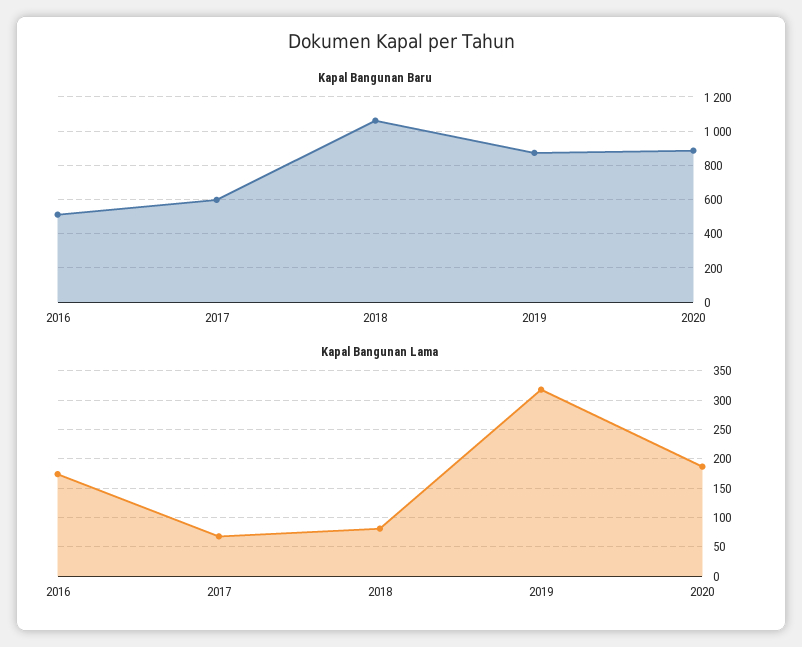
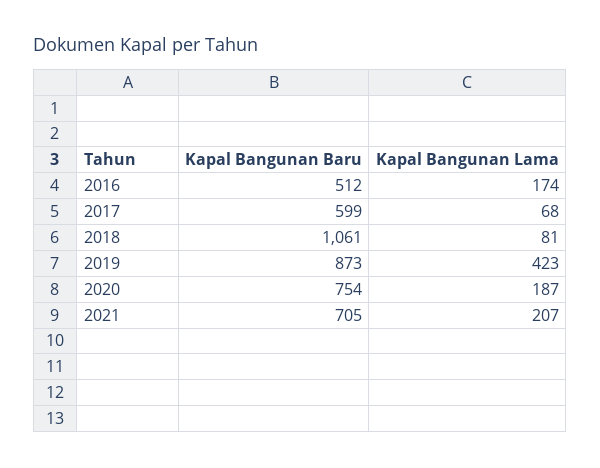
Kapal Bangunan Baru, 2020: 900 -> 754
Kapal Bangunan Lama, 2019: 325 -> 423
Kapal Bangunan Baru, 2021: none -> 705
Kapal Bangunan Lama, 2021: none -> 207

